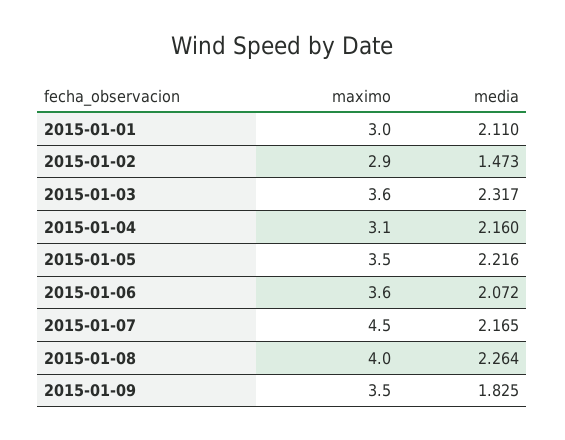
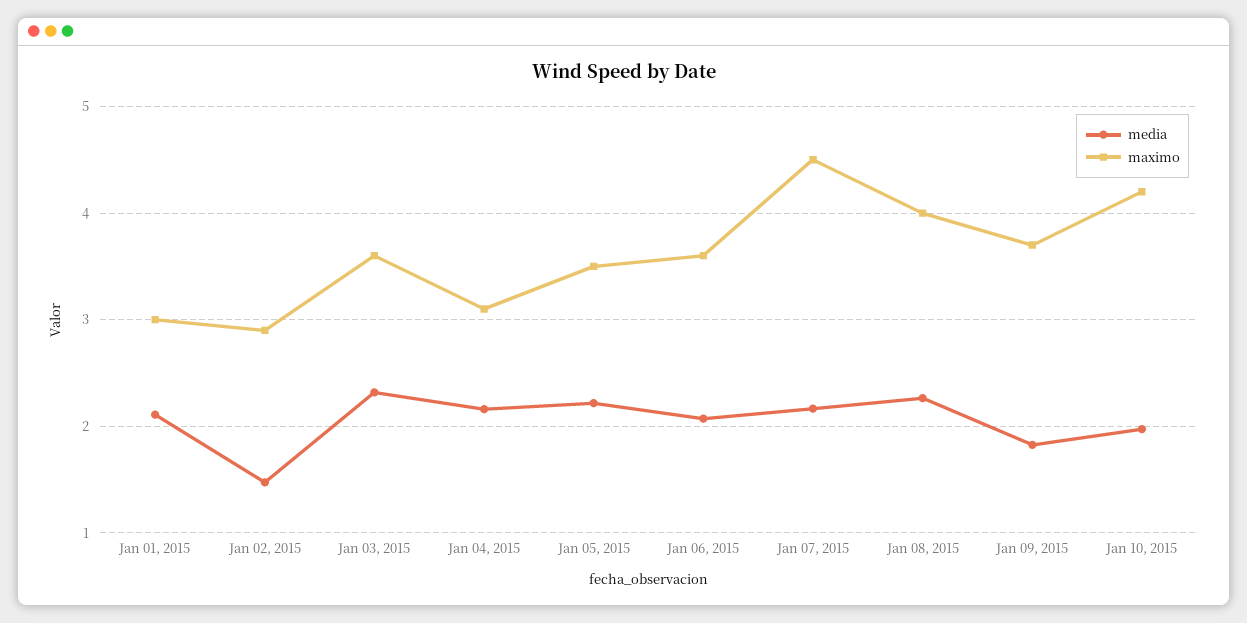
maximo, 2015-01-09: 3.5 -> 3.7
media, Jan 10, 2015: none -> 2
maximo, Jan 10, 2015: none -> 4.2

